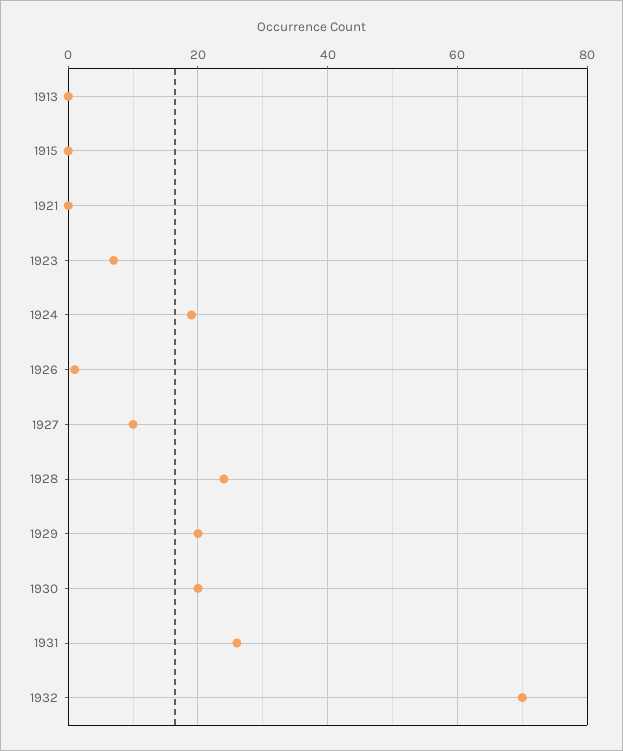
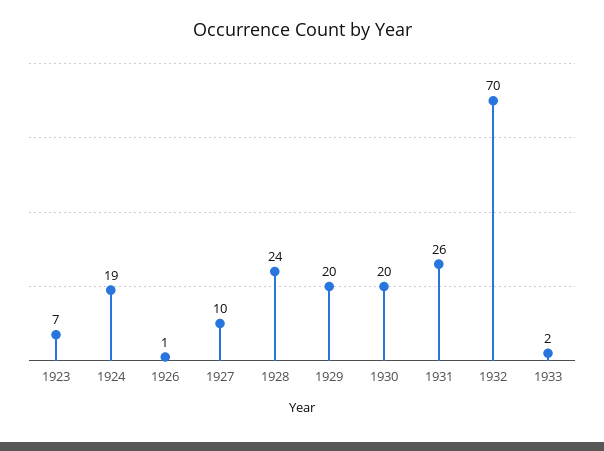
1913: 0 -> none
1915: 0 -> none
1921: 0 -> none
1933: none -> 2

